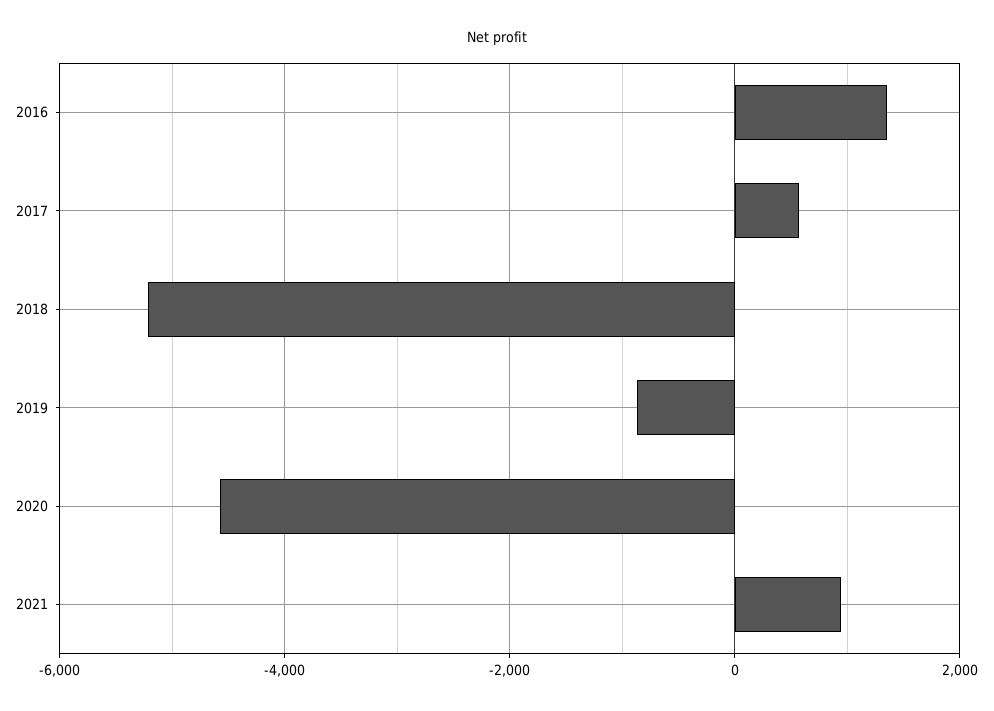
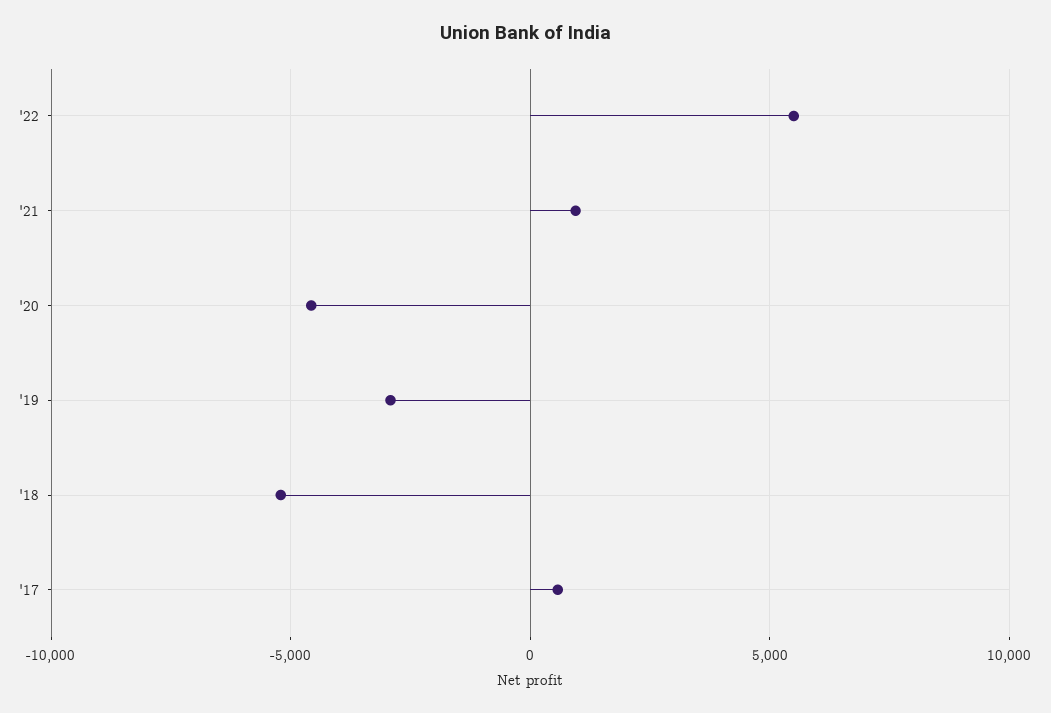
2016: 1400 -> none
2019: -800 -> -3000
'22: none -> 5500

